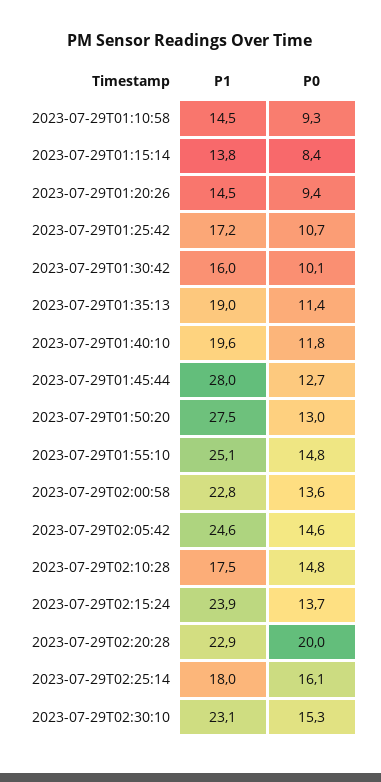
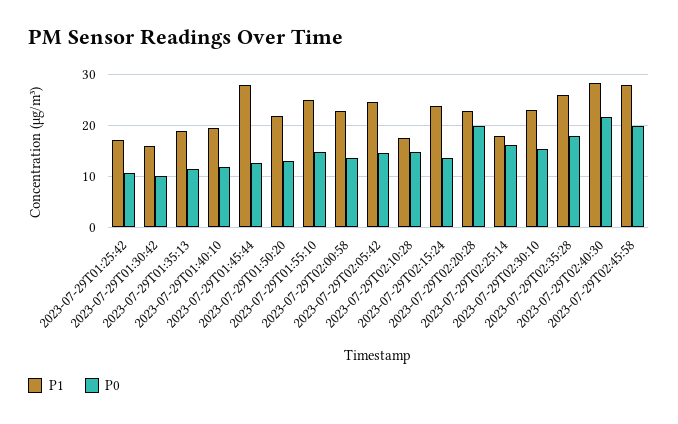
P1, 2023-07-29T01:10:58: 14.5 -> none
P0, 2023-07-29T01:10:58: 9.3 -> none
P1, 2023-07-29T01:15:14: 13.8 -> none
P0, 2023-07-29T01:15:14: 8.4 -> none
P1, 2023-07-29T01:20:26: 14.5 -> none
P0, 2023-07-29T01:20:26: 9.4 -> none
P1, 2023-07-29T01:50:20: 27.5 -> 22
P1, 2023-07-29T02:35:28: none -> 26
P0, 2023-07-29T02:35:28: none -> 18
P1, 2023-07-29T02:40:30: none -> 28
P0, 2023-07-29T02:40:30: none -> 22
P1, 2023-07-29T02:45:58: none -> 28
P0, 2023-07-29T02:45:58: none -> 20

